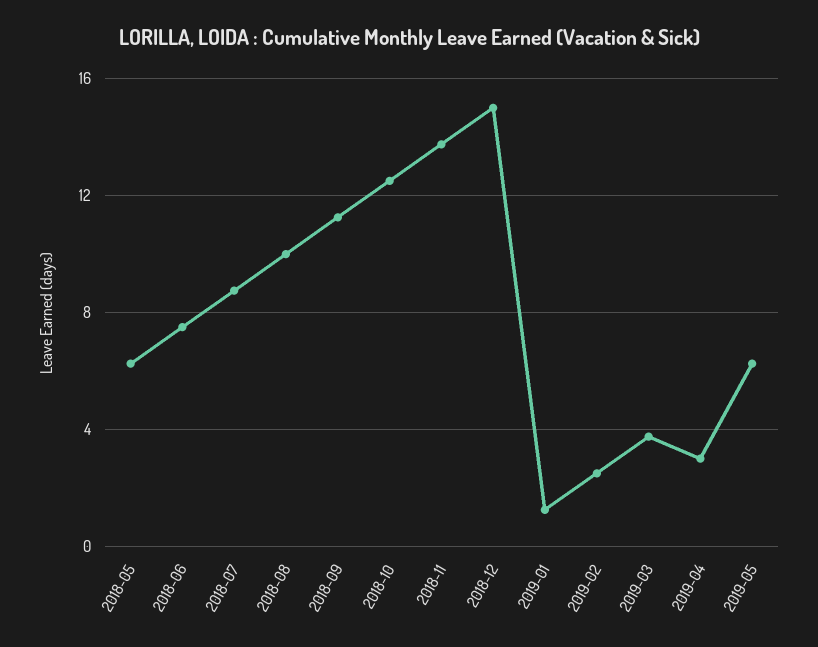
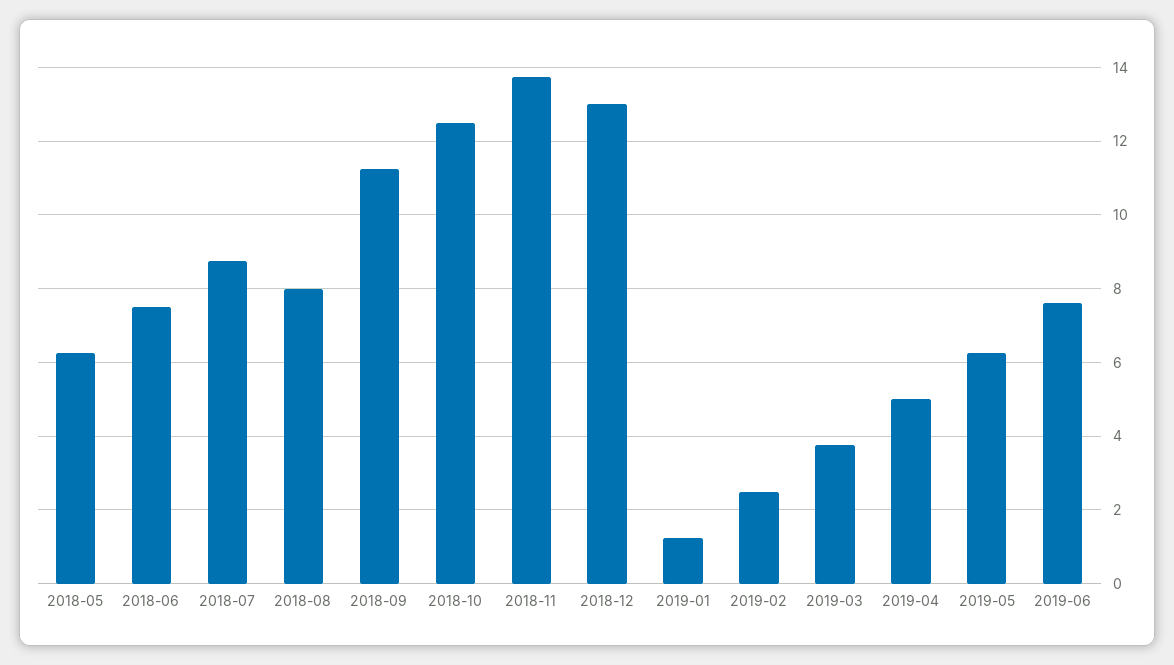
2018-08: 10 -> 8
2018-12: 15 -> 13
2019-04: 3 -> 5
2019-06: none -> 7.6

